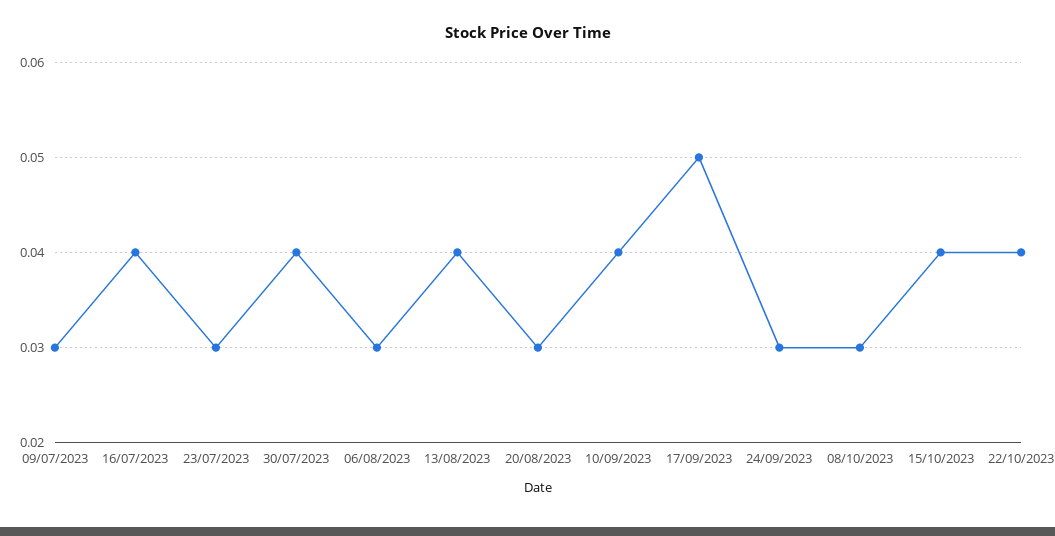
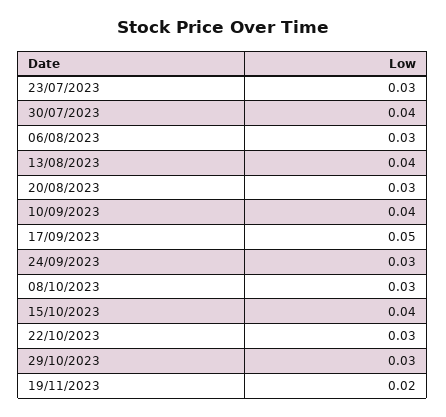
09/07/2023: 0.03 -> none
16/07/2023: 0.04 -> none
22/10/2023: 0.04 -> 0.03
29/10/2023: none -> 0.03
19/11/2023: none -> 0.02

